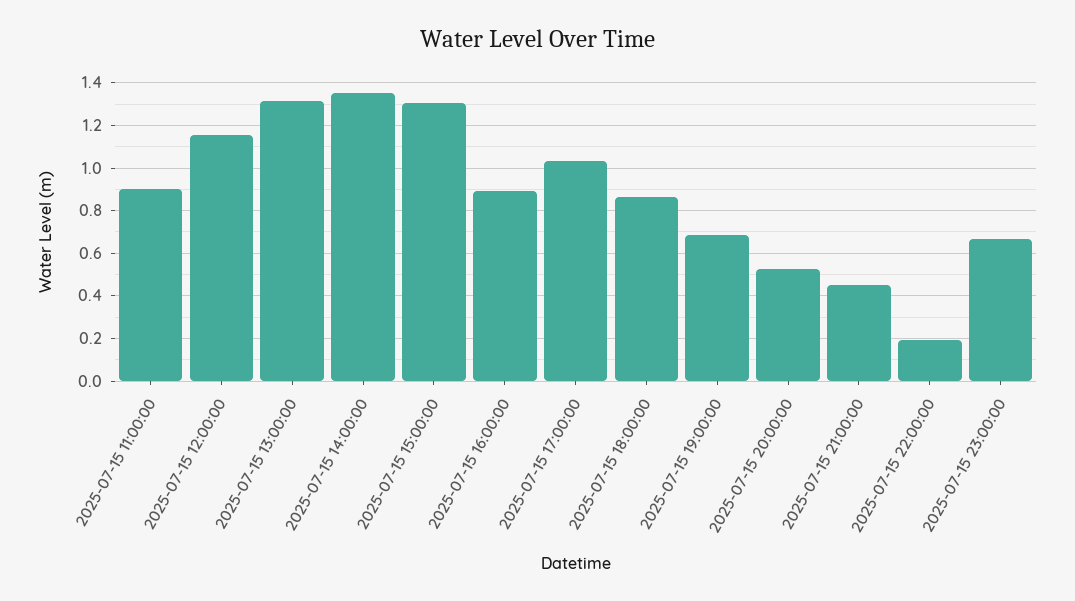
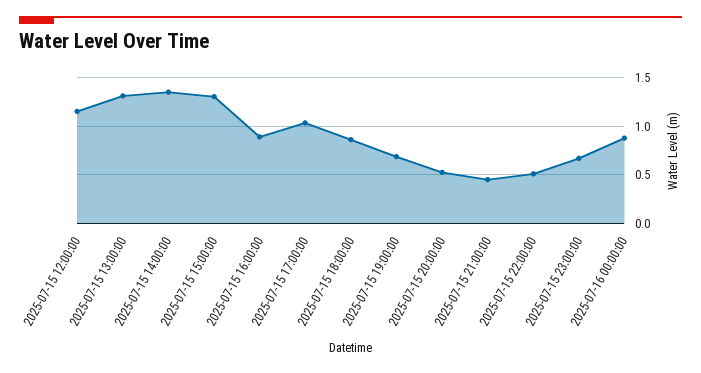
2025-07-15 11:00:00: 0.9 -> none
2025-07-15 22:00:00: 0.2 -> 0.5
2025-07-16 00:00:00: none -> 0.9

